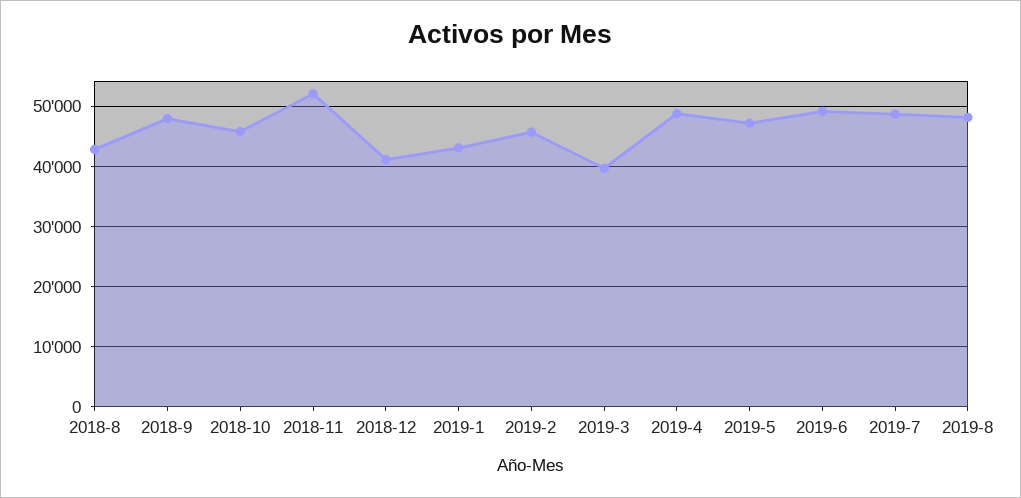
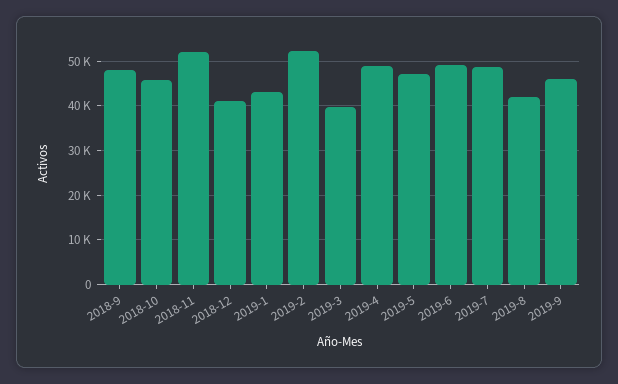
2018-8: 43000 -> none
2019-2: 46000 -> 52000
2019-8: 48000 -> 42000
2019-9: none -> 46000

